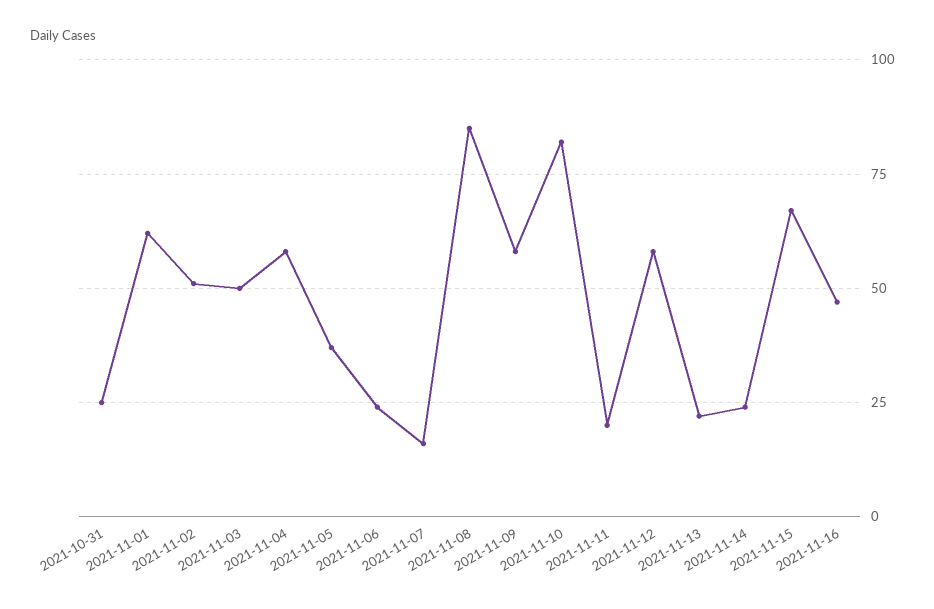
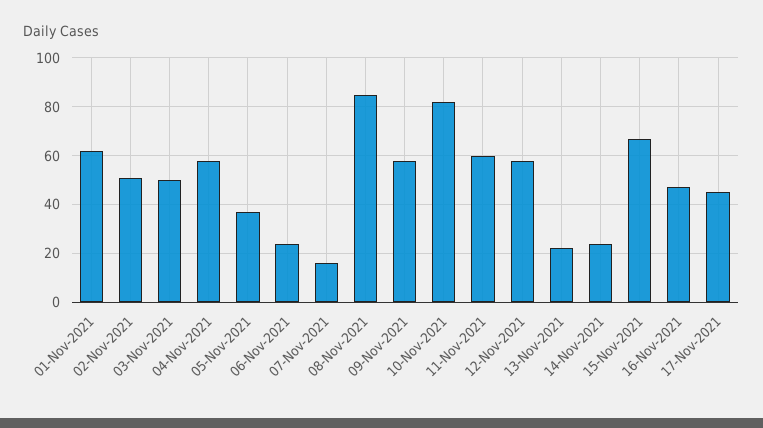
2021-10-31: 25 -> none
2021-11-11: 20 -> 60
17-Nov-2021: none -> 45

